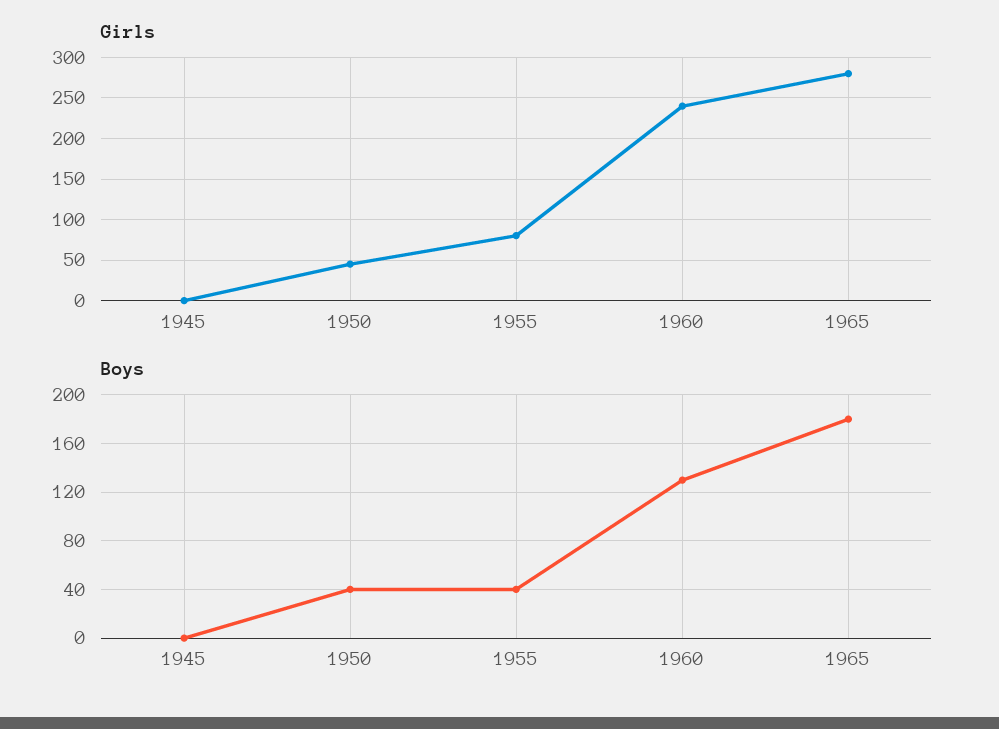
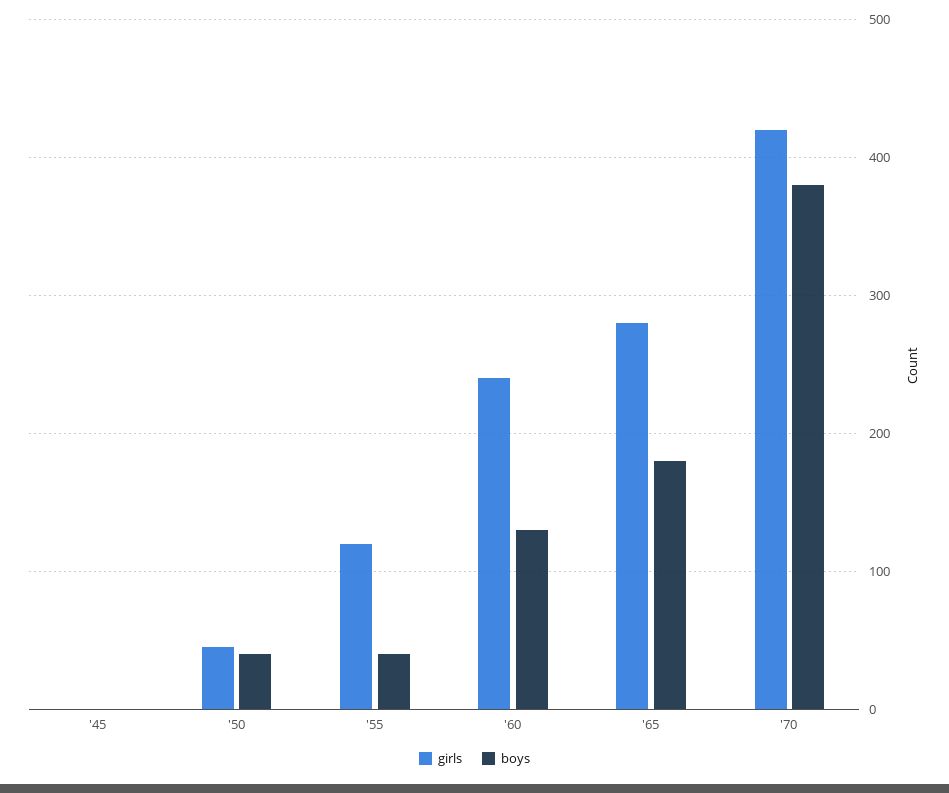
Girls, 1955: 80 -> 120
Girls, '70: none -> 420
Boys, '70: none -> 380

